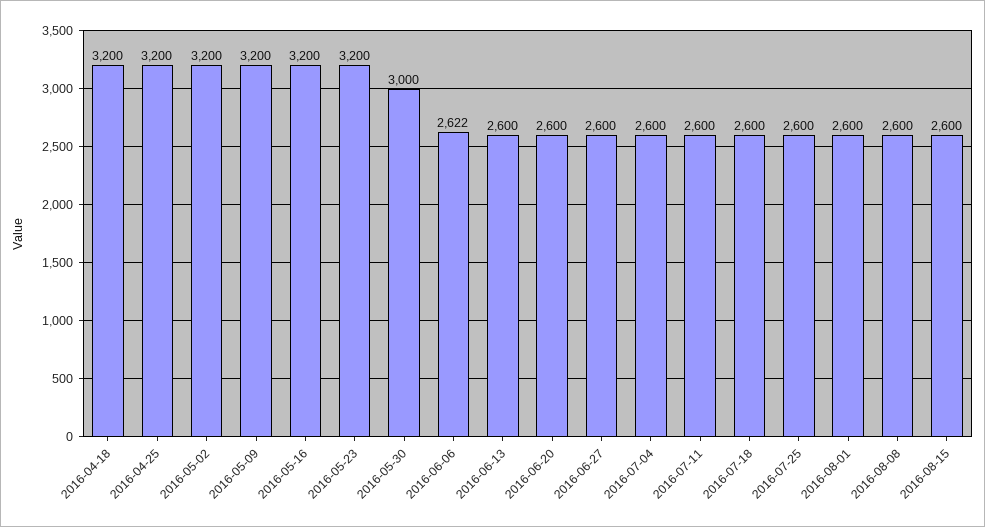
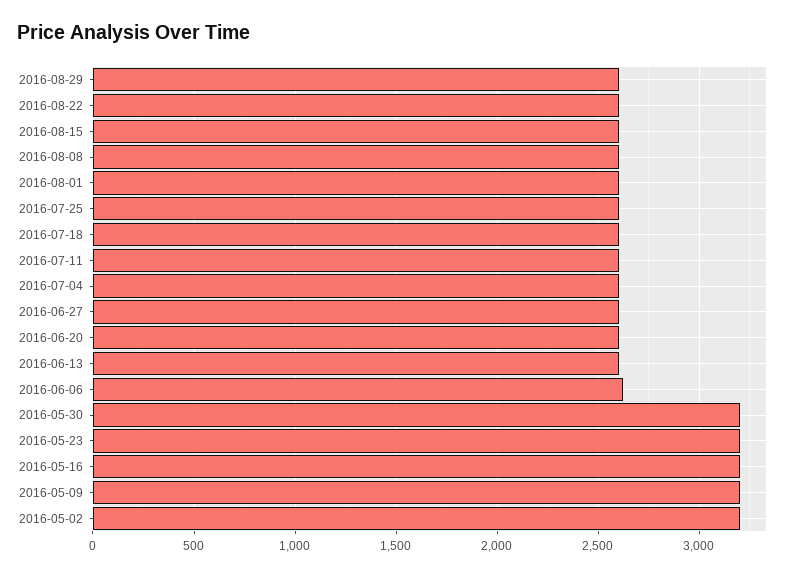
2016-04-18: 3200 -> none
2016-04-25: 3200 -> none
2016-05-30: 3000 -> 3200
2016-08-29: none -> 2600
2016-08-22: none -> 2600

